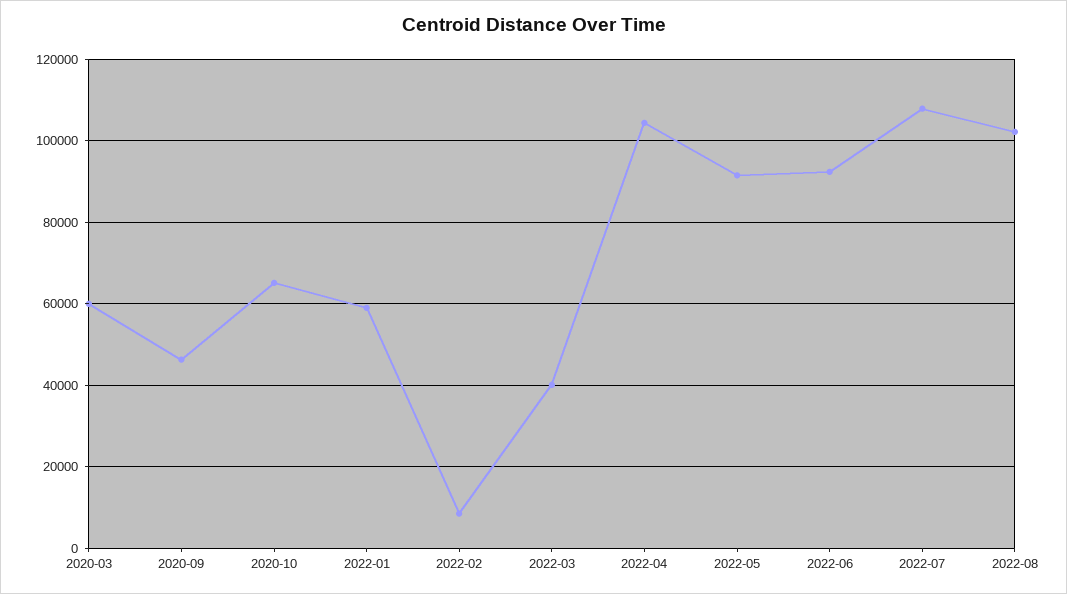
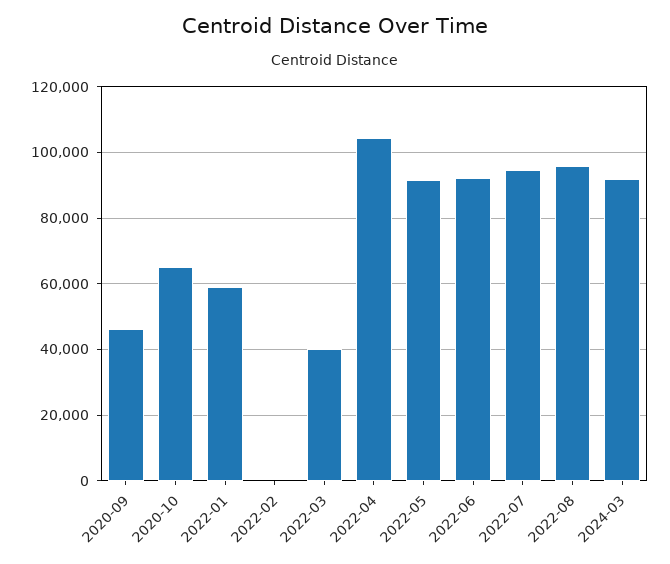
2020-03: 60000 -> none
2022-02: 8000 -> 0
2022-07: 108000 -> 94000
2022-08: 102000 -> 96000
2024-03: none -> 92000

